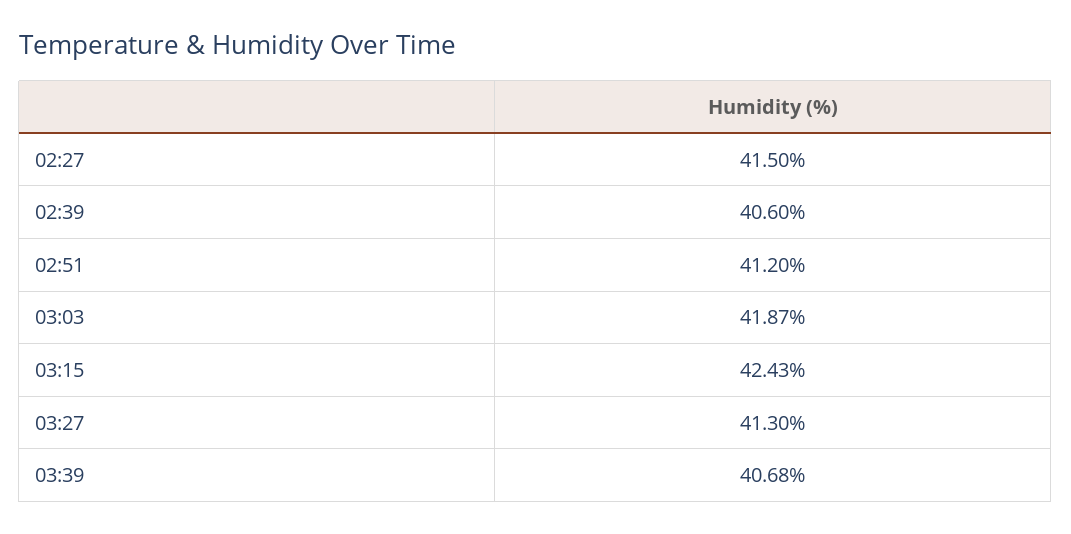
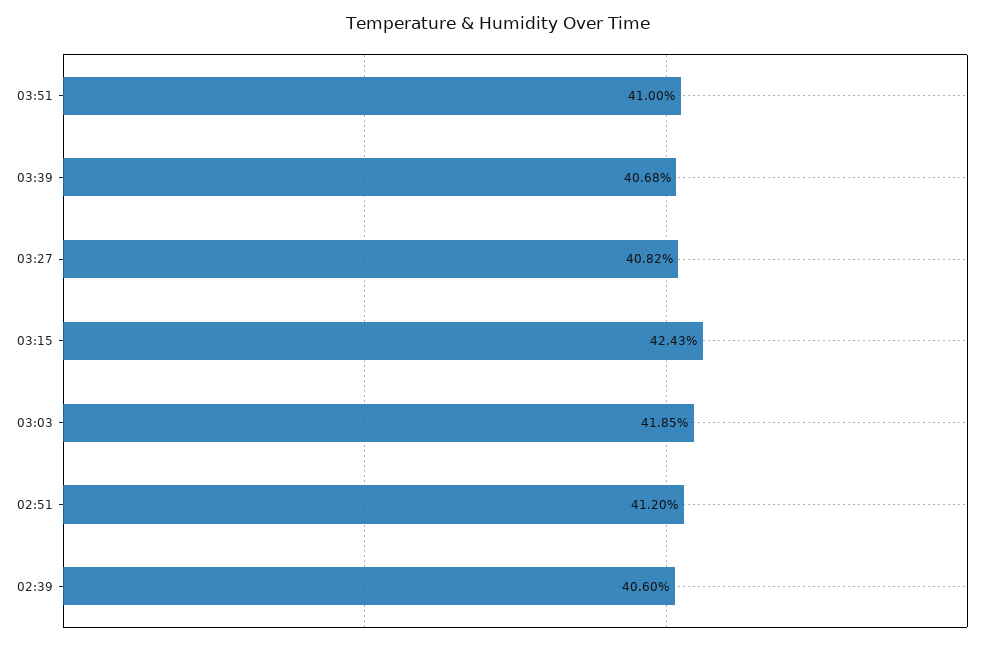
02:27: 41.5 -> none
03:03: 41.87 -> 41.85
03:27: 41.3 -> 40.82
03:51: none -> 41

